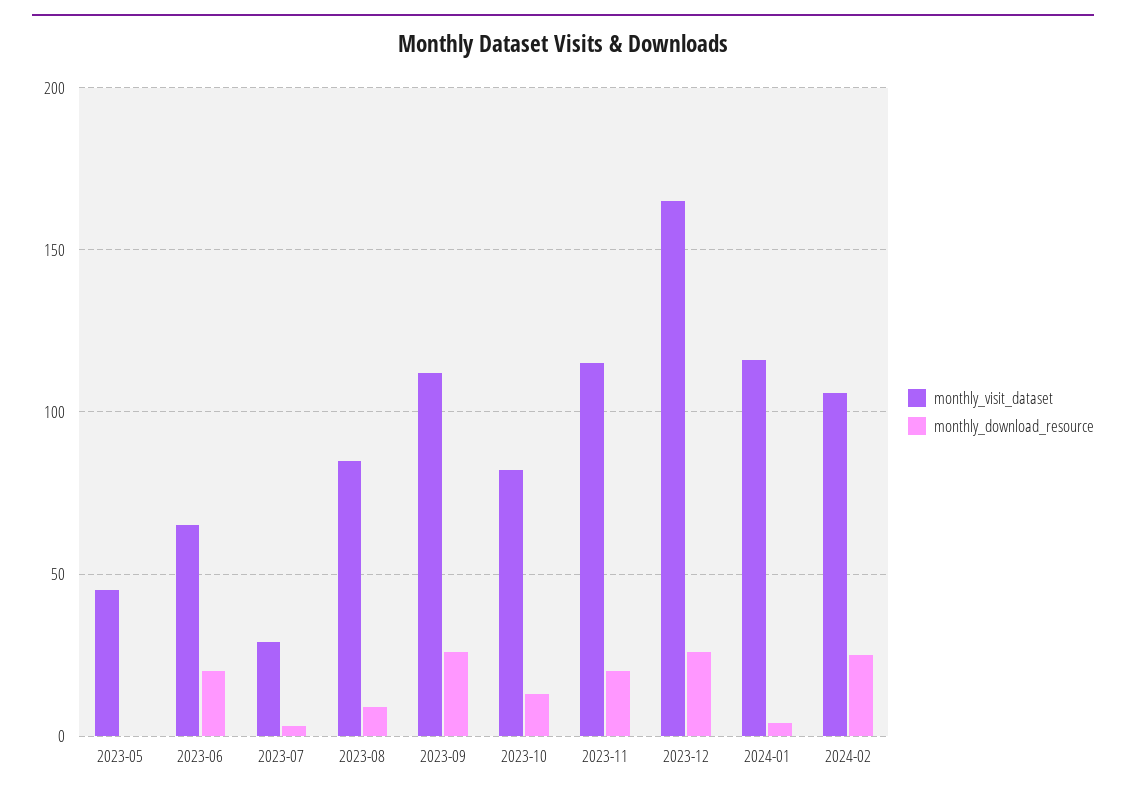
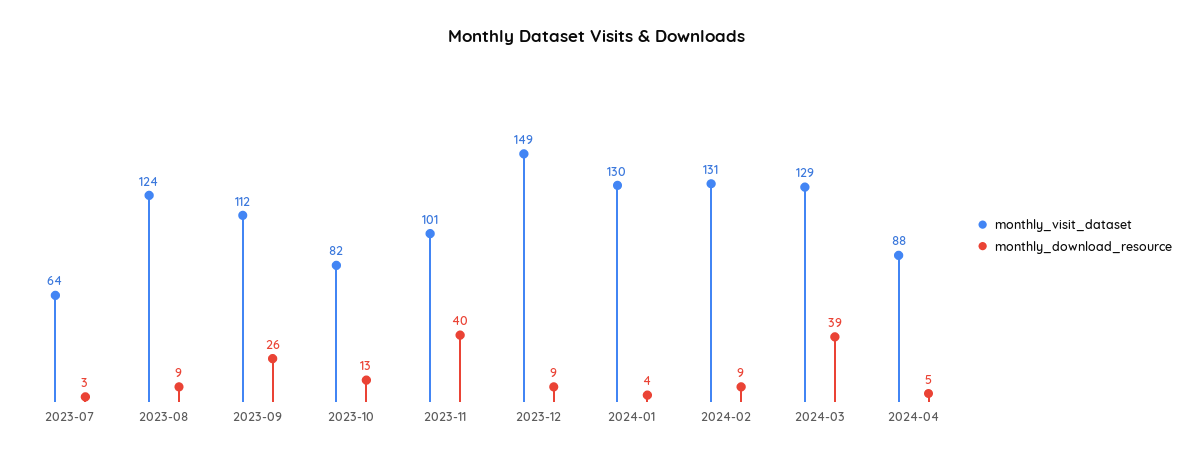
monthly_visit_dataset, 2023-05: 45 -> none
monthly_download_resource, 2023-05: 0 -> none
monthly_visit_dataset, 2023-06: 65 -> none
monthly_download_resource, 2023-06: 20 -> none
monthly_visit_dataset, 2023-07: 30 -> 64
monthly_visit_dataset, 2023-08: 85 -> 124
monthly_visit_dataset, 2023-11: 115 -> 101
monthly_download_resource, 2023-11: 20 -> 40
monthly_visit_dataset, 2023-12: 165 -> 149
monthly_download_resource, 2023-12: 25 -> 9
monthly_visit_dataset, 2024-01: 115 -> 130
monthly_visit_dataset, 2024-02: 105 -> 131
monthly_download_resource, 2024-02: 25 -> 9
monthly_visit_dataset, 2024-03: none -> 129
monthly_download_resource, 2024-03: none -> 39
monthly_visit_dataset, 2024-04: none -> 88
monthly_download_resource, 2024-04: none -> 5

